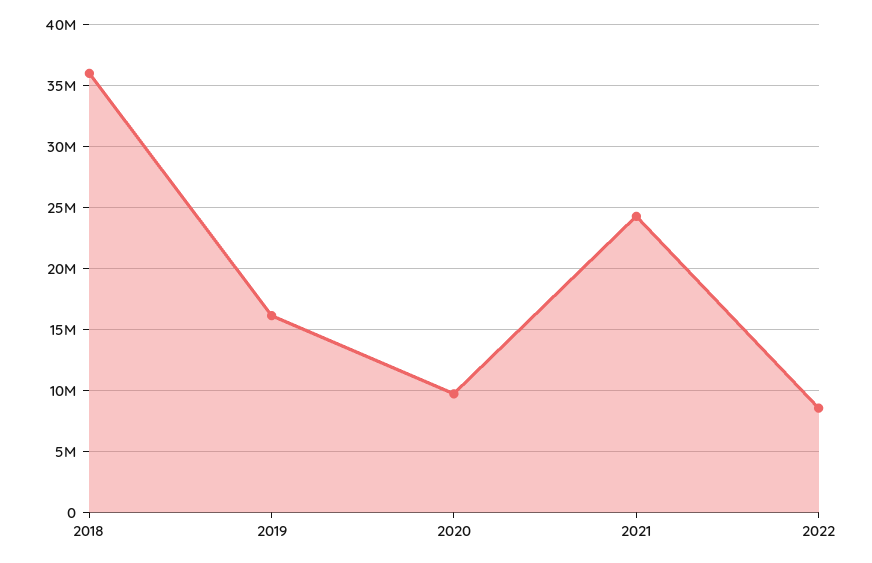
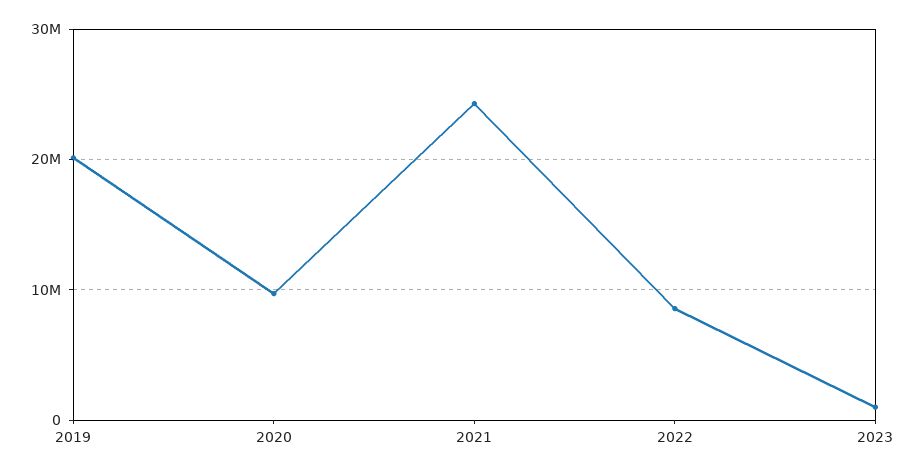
2018: 36000000 -> none
2019: 16000000 -> 20000000
2023: none -> 1000000

